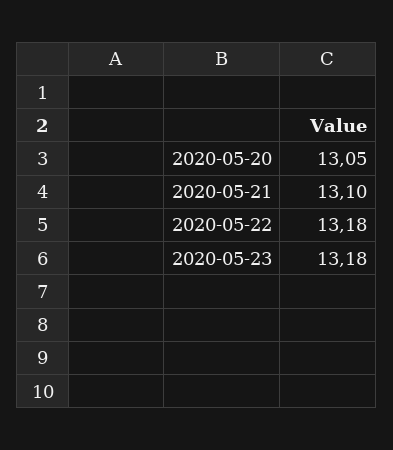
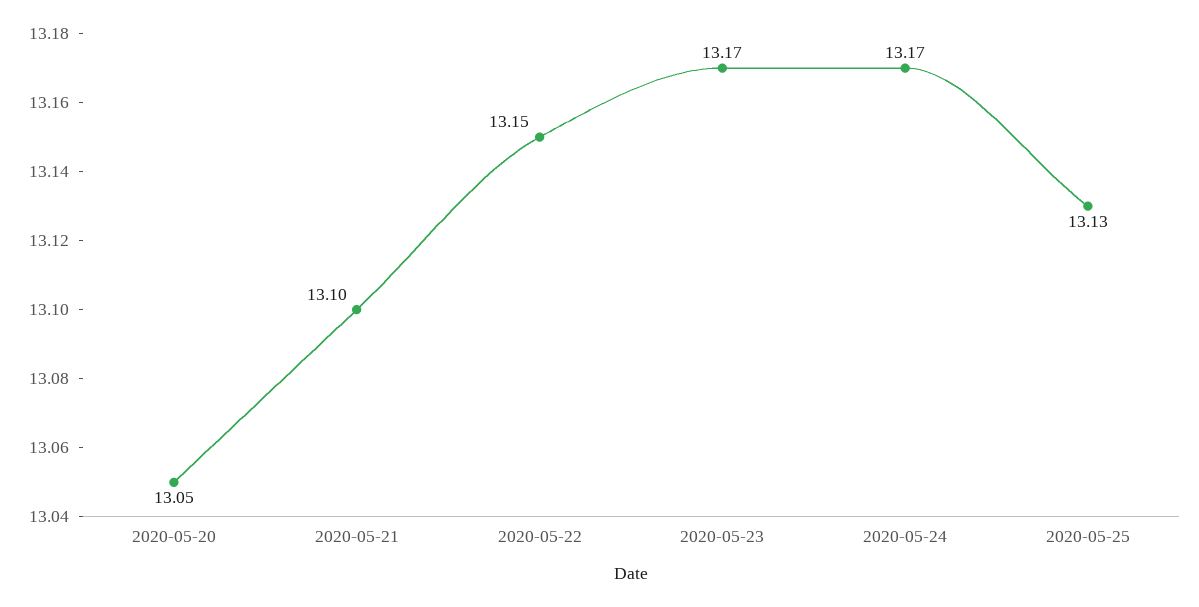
2020-05-22: 13.18 -> 13.15
2020-05-23: 13.18 -> 13.17
2020-05-24: none -> 13.17
2020-05-25: none -> 13.13

